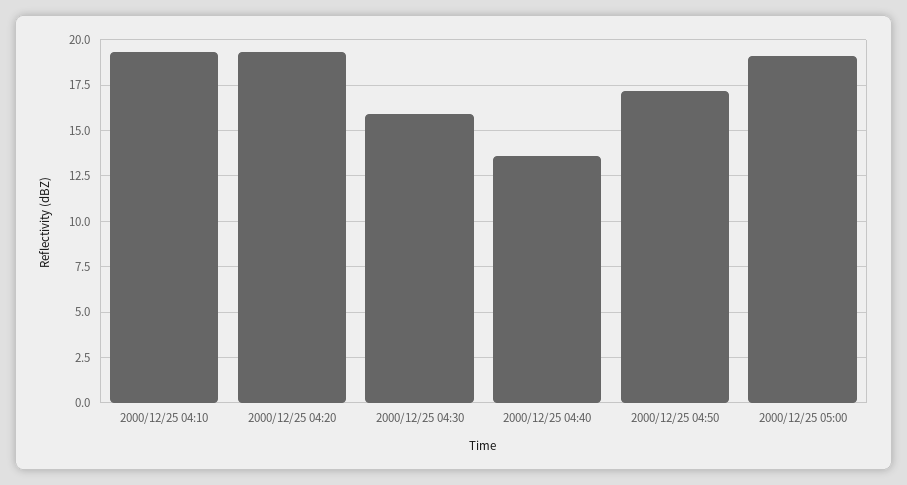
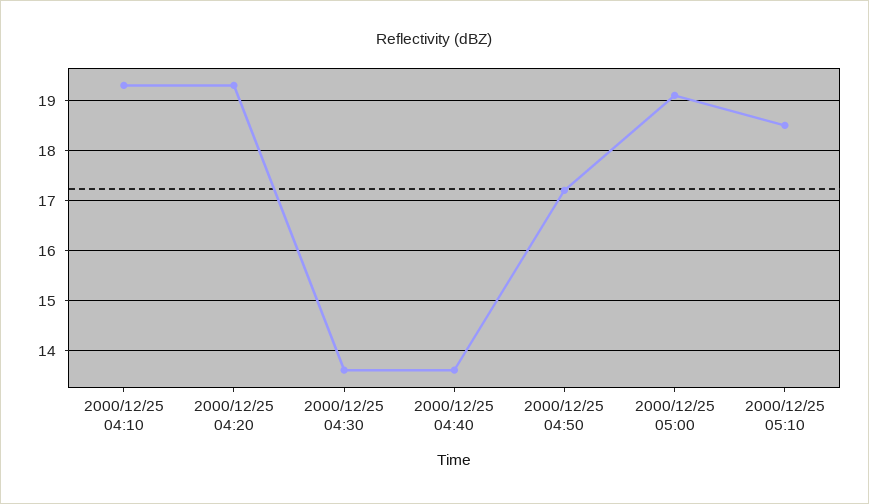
2000/12/25 04:30: 16 -> 13.5
2000/12/25 05:10: none -> 18.5

